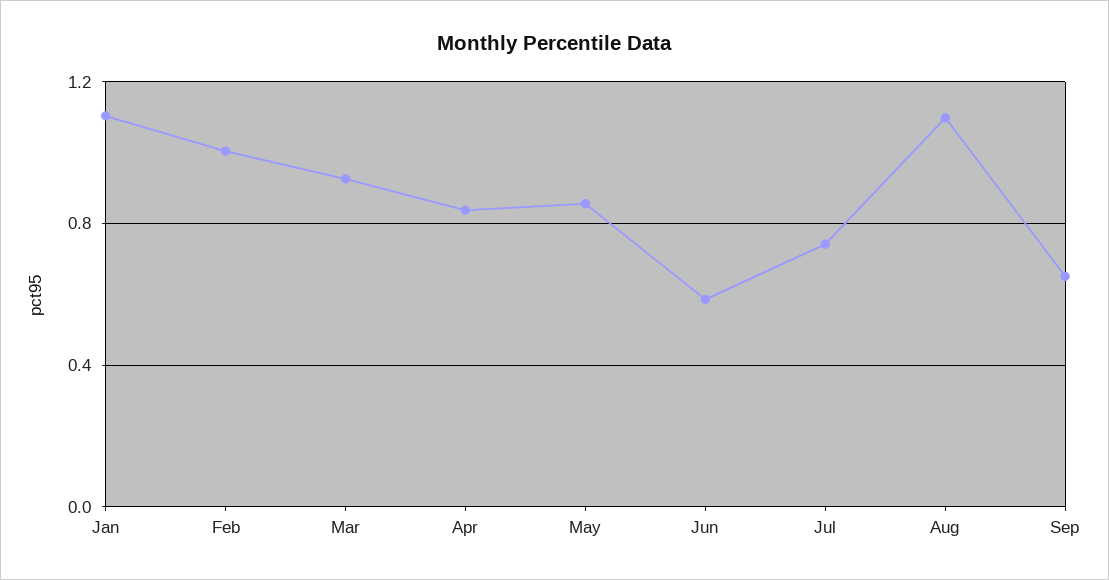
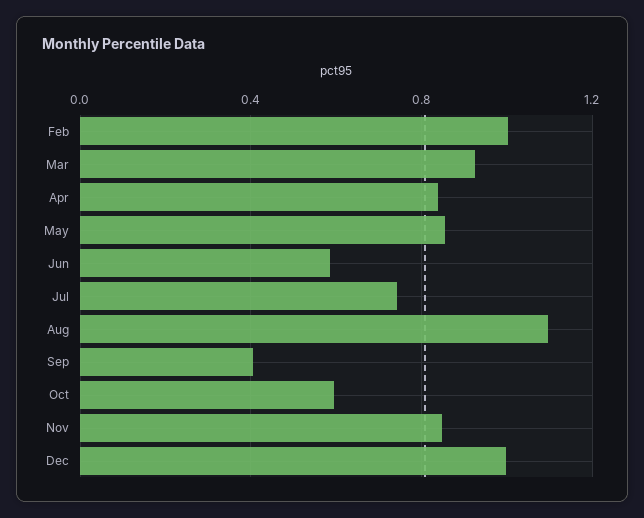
Jan: 1.1 -> none
Sep: 0.65 -> 0.4
Oct: none -> 0.6
Nov: none -> 0.85
Dec: none -> 1

